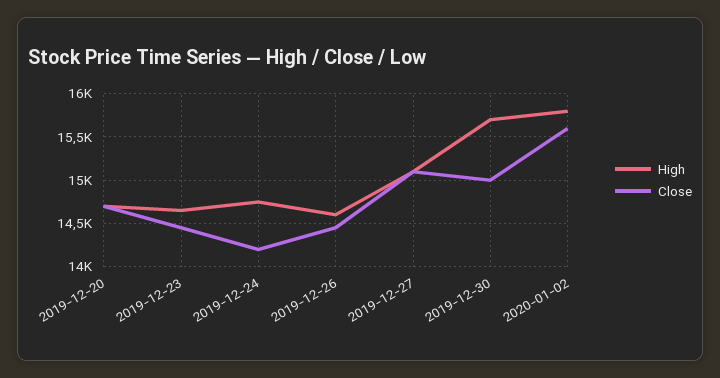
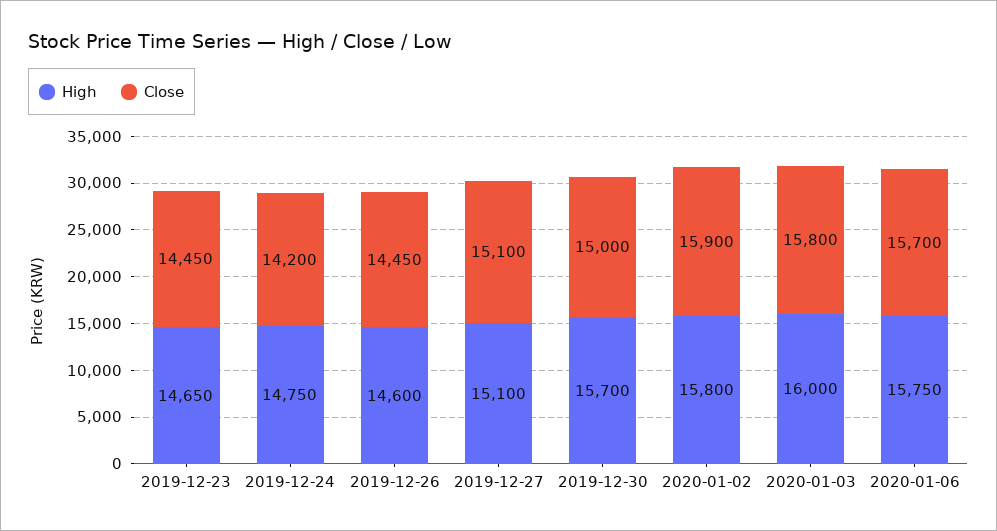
High, 2019-12-20: 14700 -> none
Close, 2019-12-20: 14700 -> none
Close, 2020-01-02: 15600 -> 15900
High, 2020-01-03: none -> 16000
Close, 2020-01-03: none -> 15800
High, 2020-01-06: none -> 15750
Close, 2020-01-06: none -> 15700

